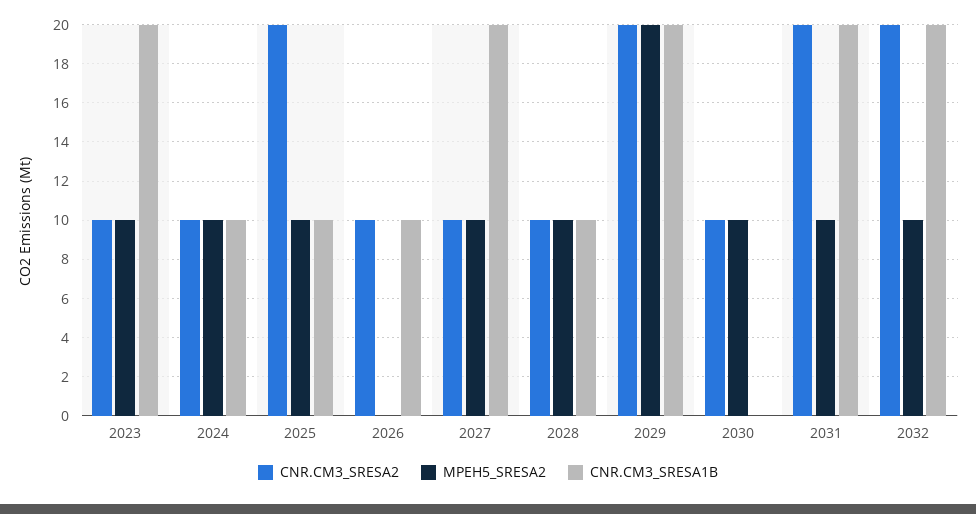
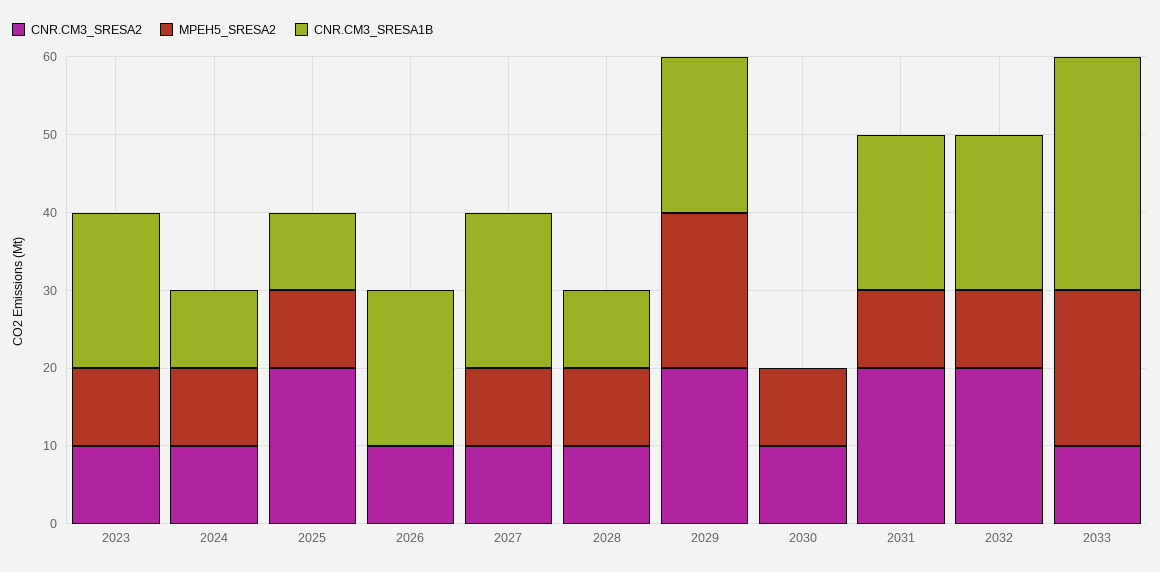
CNR.CM3_SRESA1B, 2026: 10 -> 20
CNR.CM3_SRESA2, 2033: none -> 10
MPEH5_SRESA2, 2033: none -> 20
CNR.CM3_SRESA1B, 2033: none -> 30

